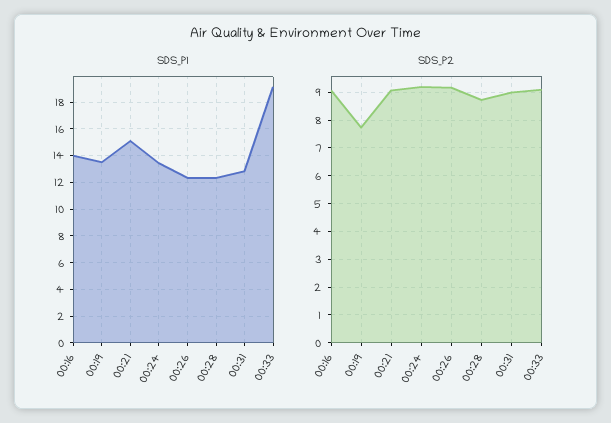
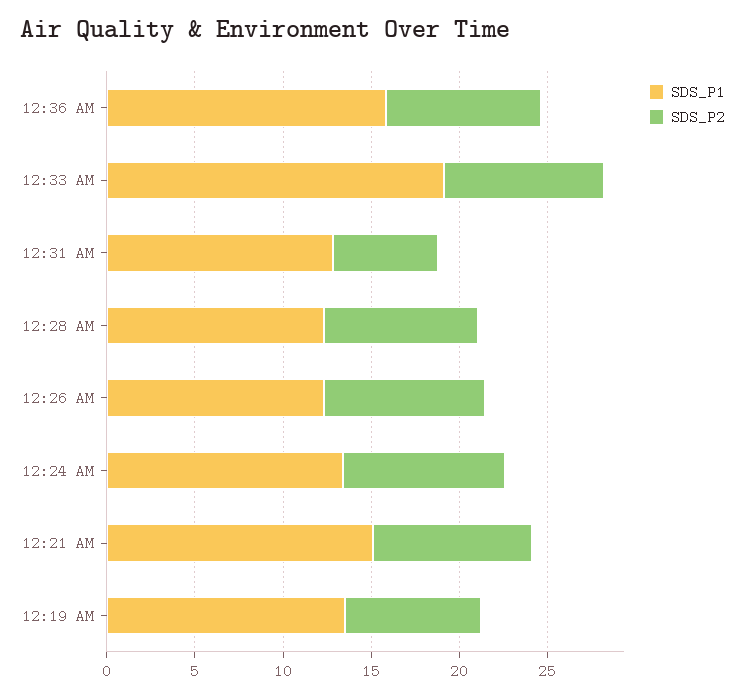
SDS_P1, 00:16: 14 -> none
SDS_P2, 00:16: 9 -> none
SDS_P2, 00:31: 9 -> 6
SDS_P1, 12:36 AM: none -> 16
SDS_P2, 12:36 AM: none -> 9

